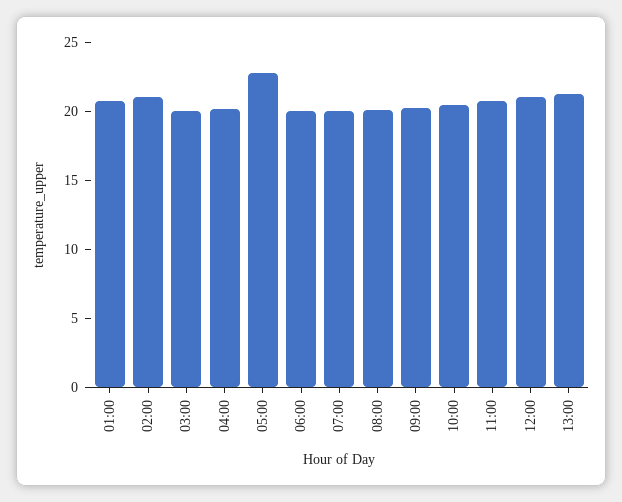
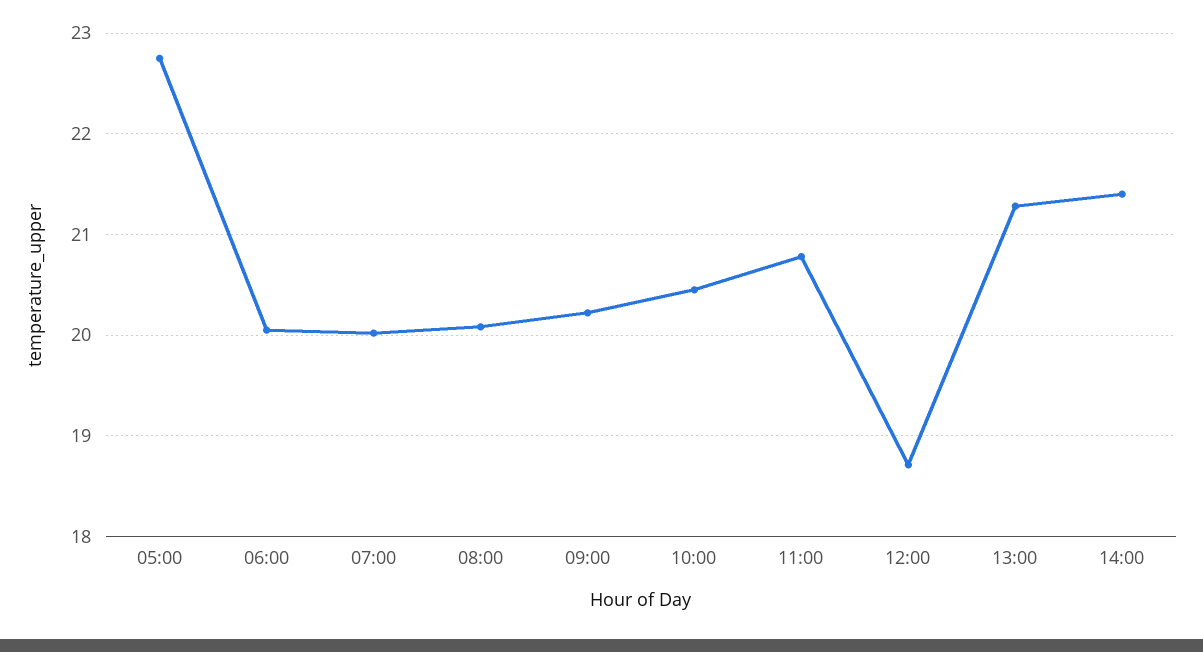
01:00: 21 -> none
02:00: 21 -> none
03:00: 20 -> none
04:00: 20 -> none
12:00: 21 -> 18.7
14:00: none -> 21.4

